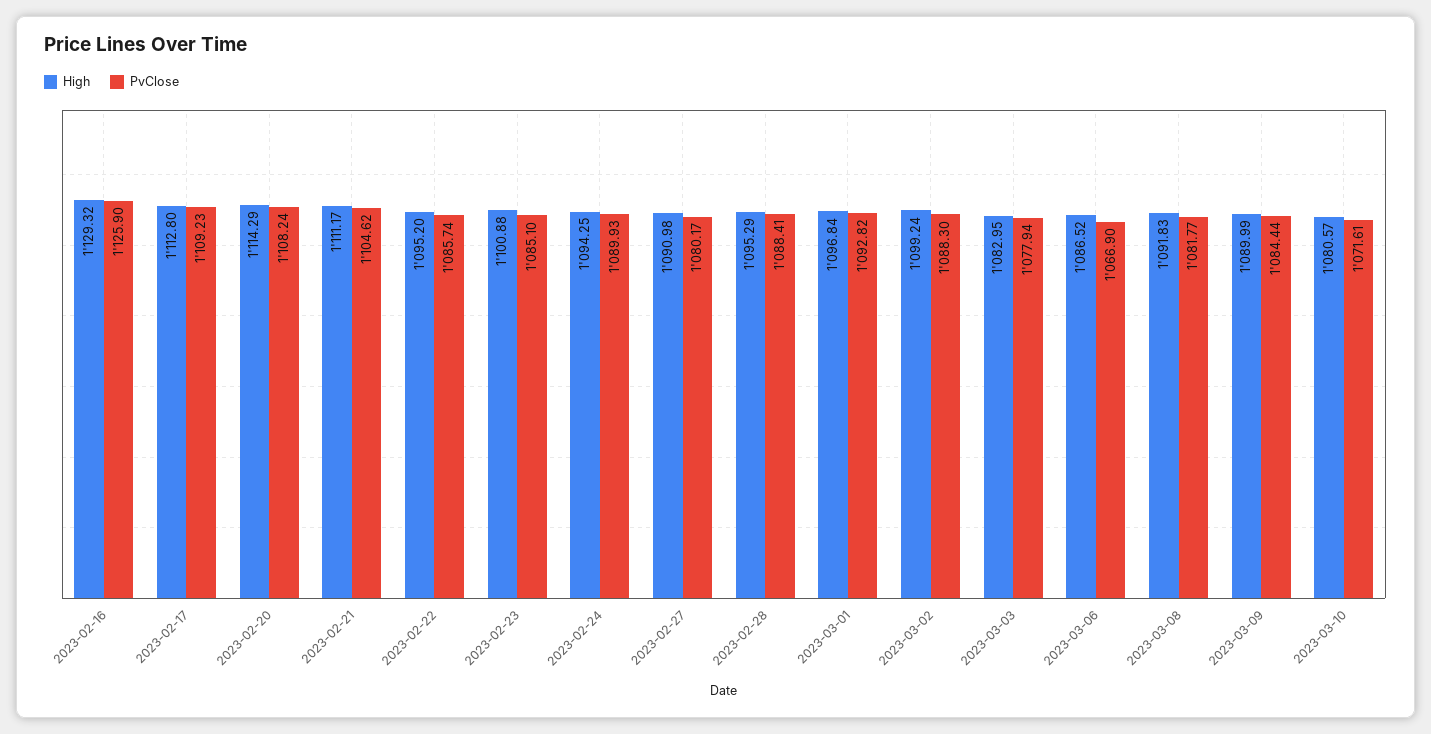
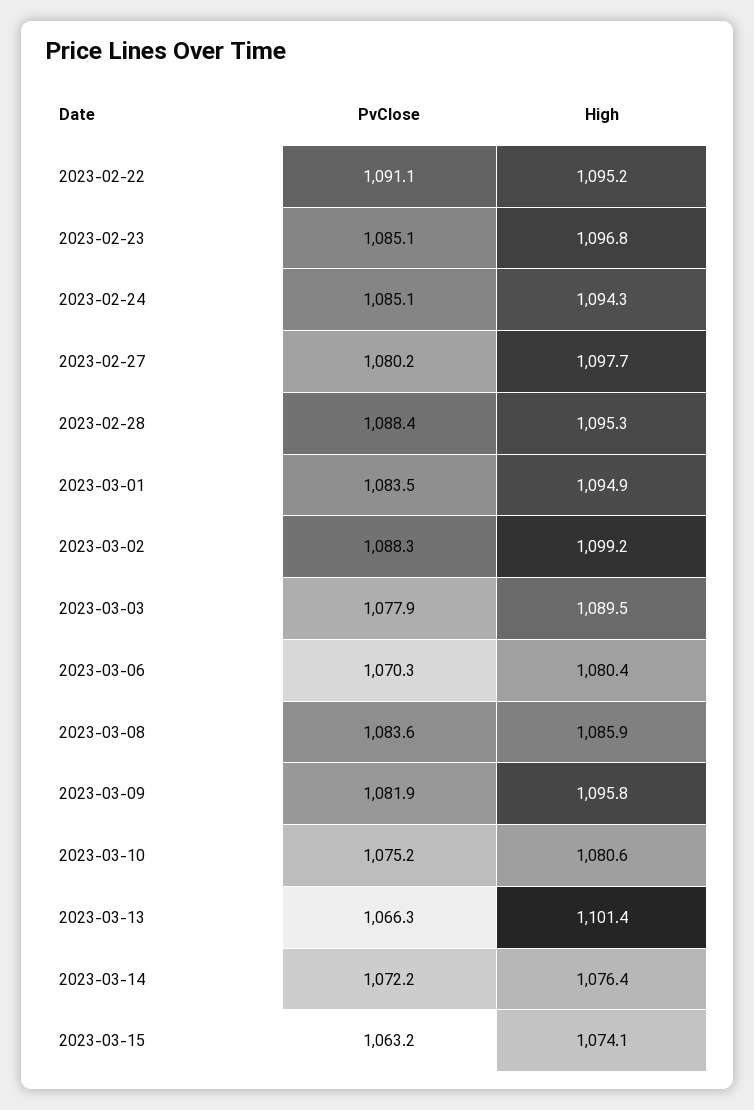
High, 2023-02-16: 1129.32 -> none
PvClose, 2023-02-16: 1125.9 -> none
High, 2023-02-17: 1112.8 -> none
PvClose, 2023-02-17: 1109.23 -> none
High, 2023-02-20: 1114.29 -> none
PvClose, 2023-02-20: 1108.24 -> none
High, 2023-02-21: 1111.17 -> none
PvClose, 2023-02-21: 1104.62 -> none
PvClose, 2023-02-22: 1085.74 -> 1091.1
High, 2023-02-23: 1100.88 -> 1096.8
PvClose, 2023-02-24: 1089.93 -> 1085.1
High, 2023-02-27: 1090.98 -> 1097.7
High, 2023-03-01: 1096.84 -> 1094.9
PvClose, 2023-03-01: 1092.82 -> 1083.5
High, 2023-03-03: 1082.95 -> 1089.5
High, 2023-03-06: 1086.52 -> 1080.4
PvClose, 2023-03-06: 1066.9 -> 1070.3
High, 2023-03-08: 1091.83 -> 1085.9
PvClose, 2023-03-08: 1081.77 -> 1083.6
High, 2023-03-09: 1089.99 -> 1095.8
PvClose, 2023-03-09: 1084.44 -> 1081.9
PvClose, 2023-03-10: 1071.61 -> 1075.2
PvClose, 2023-03-13: none -> 1066.3
High, 2023-03-13: none -> 1101.4
PvClose, 2023-03-14: none -> 1072.2
High, 2023-03-14: none -> 1076.4
PvClose, 2023-03-15: none -> 1063.2
High, 2023-03-15: none -> 1074.1

